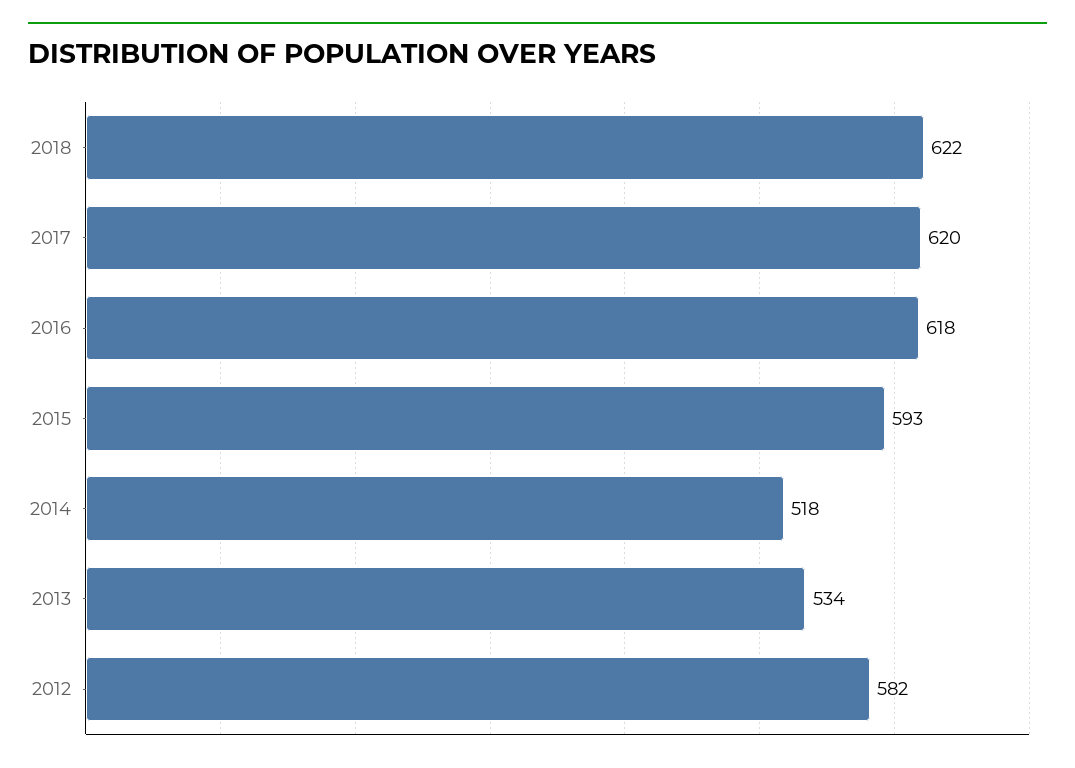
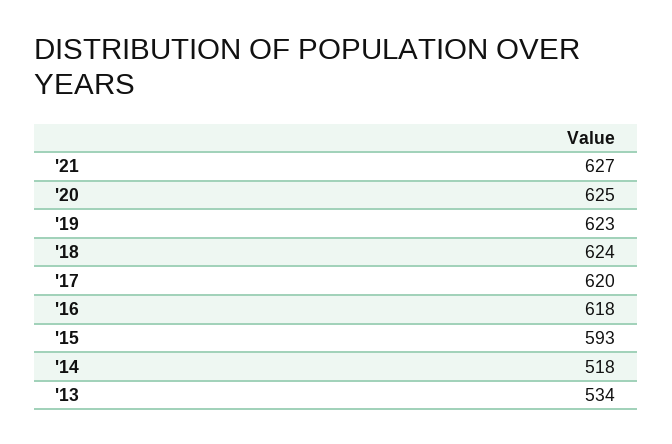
2018: 622 -> 624
2012: 582 -> none
'21: none -> 627
'20: none -> 625
'19: none -> 623

